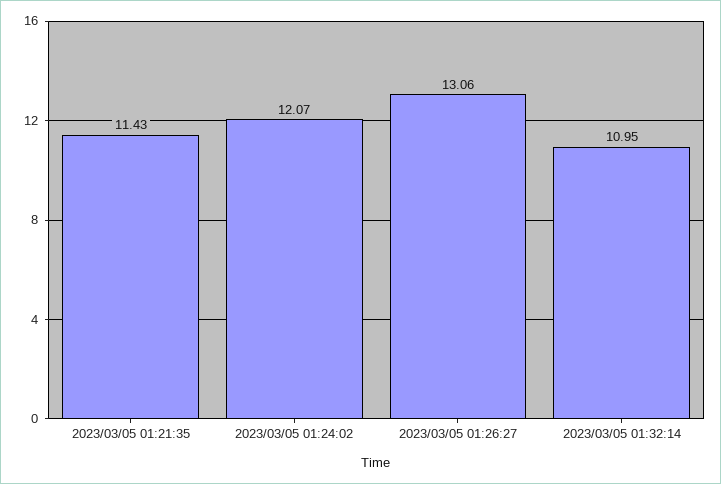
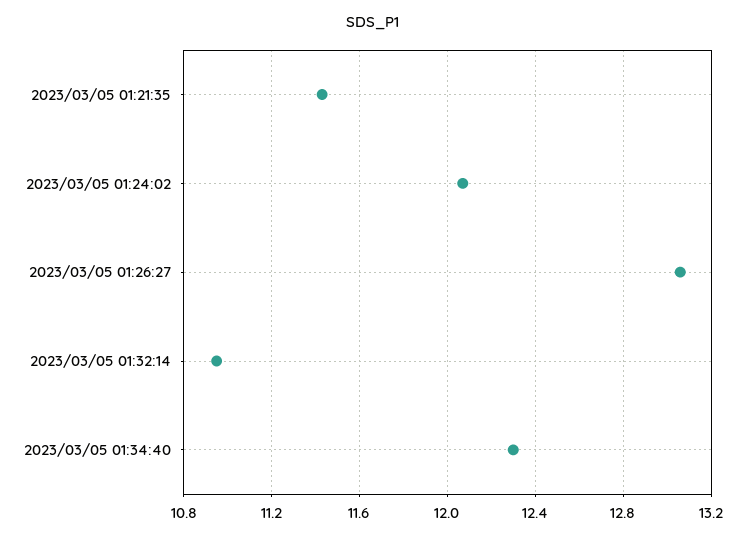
2023/03/05 01:34:40: none -> 12.3

